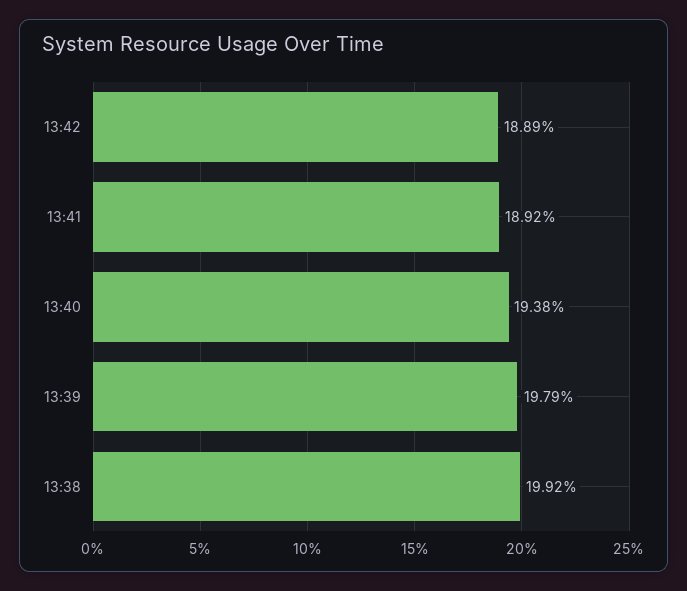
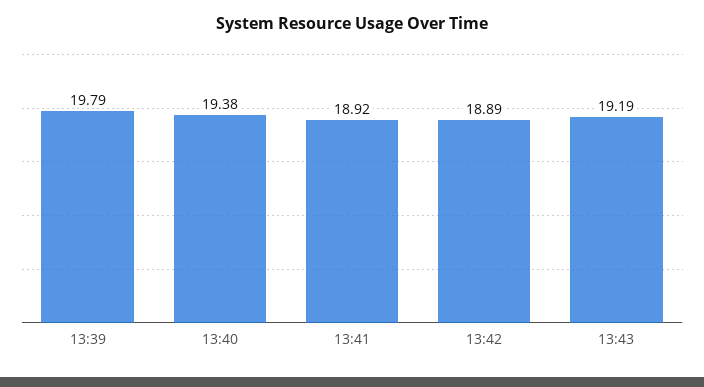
13:38: 19.92 -> none
13:43: none -> 19.19

